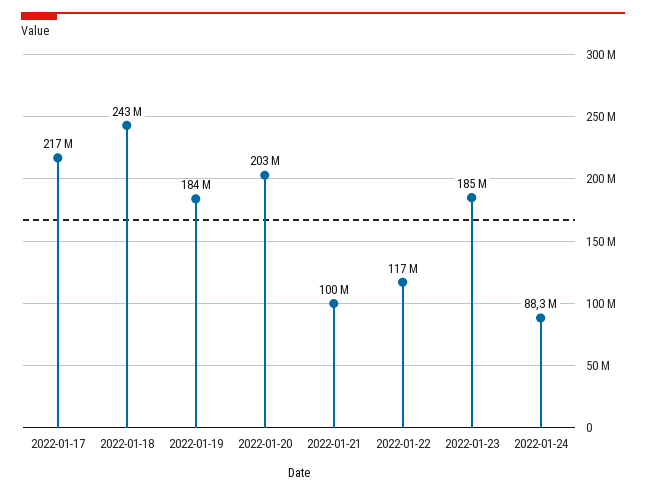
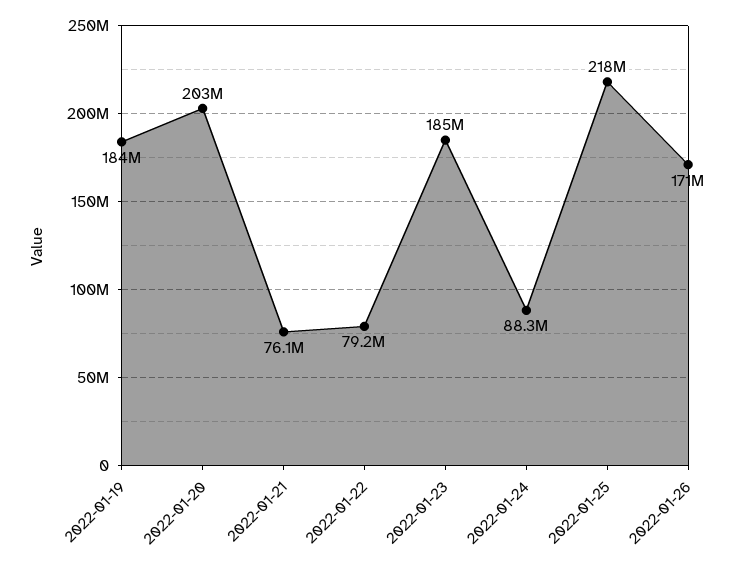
2022-01-17: 217000000 -> none
2022-01-18: 243000000 -> none
2022-01-21: 100000000 -> 76100000
2022-01-22: 117000000 -> 79200000
2022-01-25: none -> 218000000
2022-01-26: none -> 171000000

